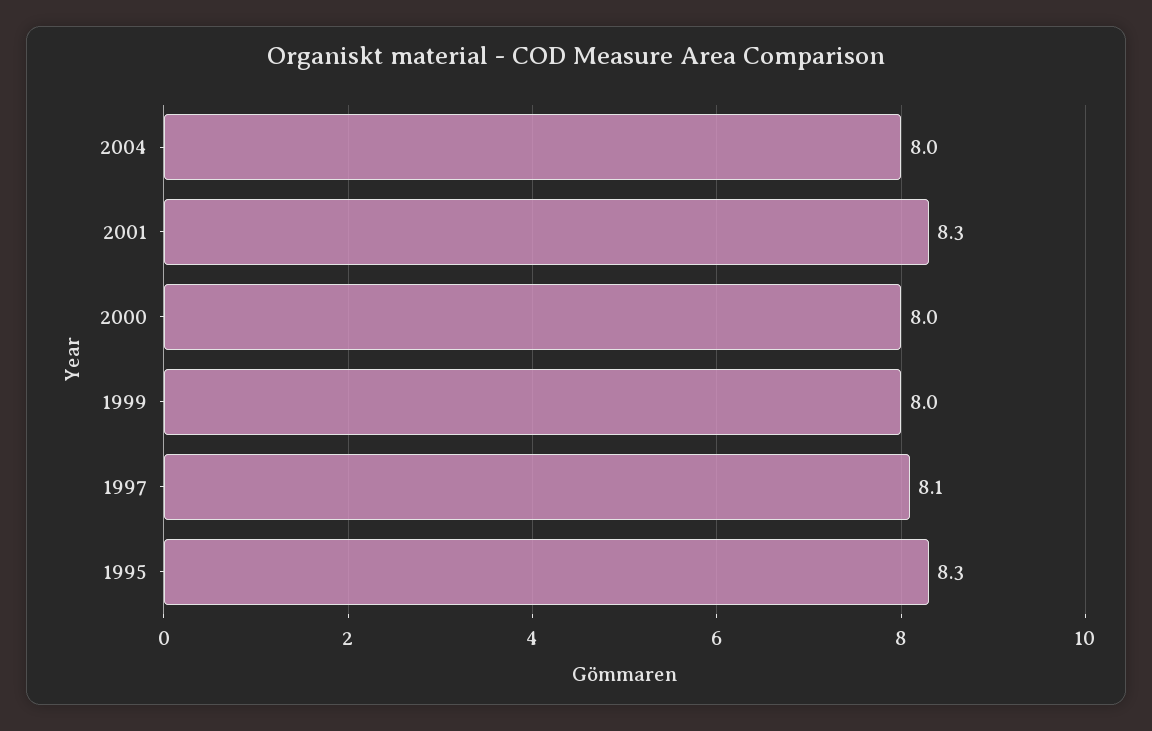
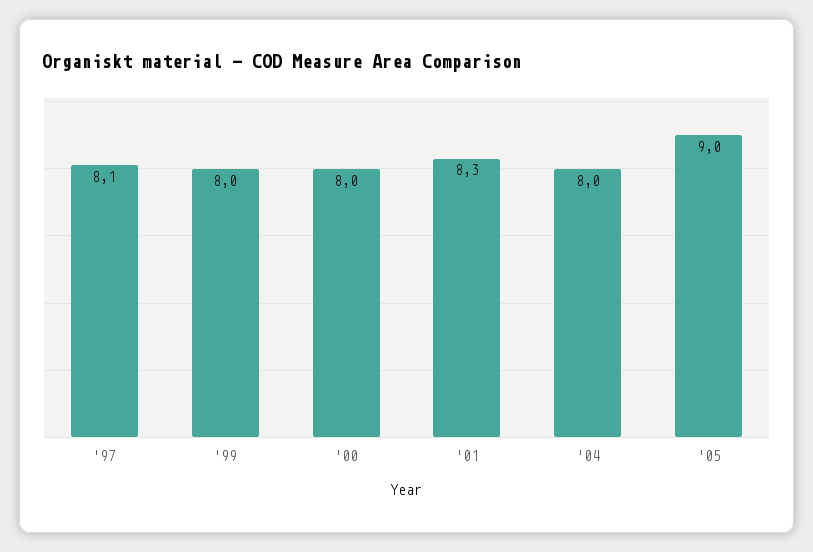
1995: 8.3 -> none
'05: none -> 9

